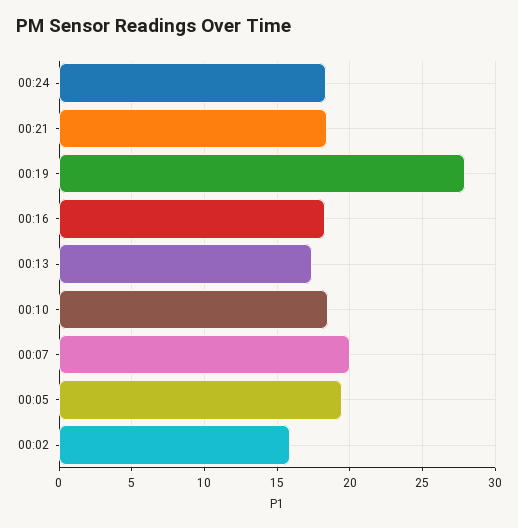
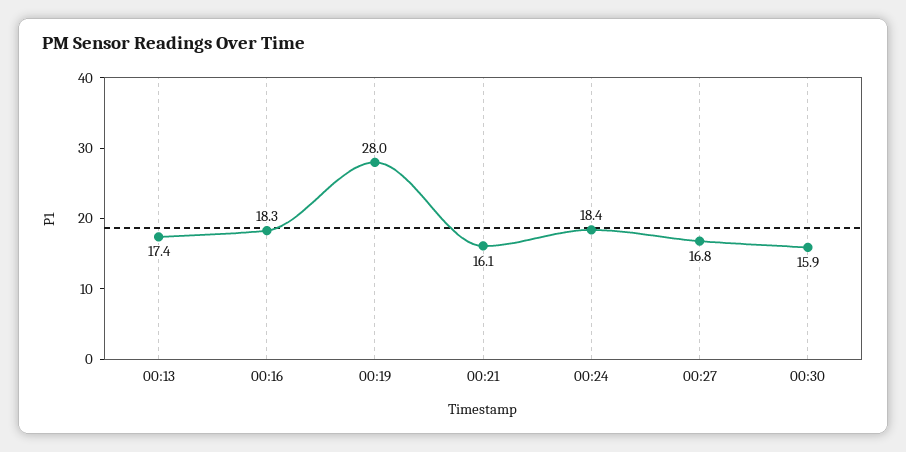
00:21: 18.5 -> 16.1
00:10: 18.5 -> none
00:07: 20 -> none
00:05: 19.5 -> none
00:02: 16 -> none
00:27: none -> 16.8
00:30: none -> 15.9

